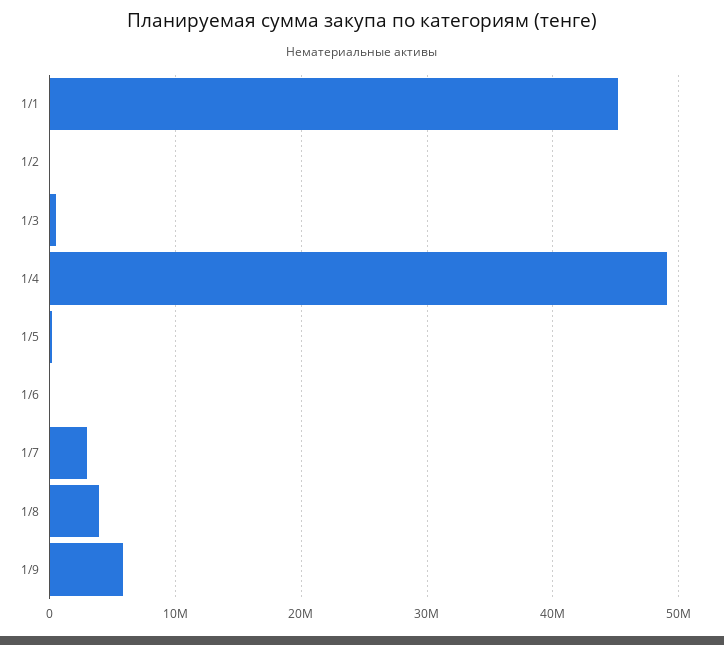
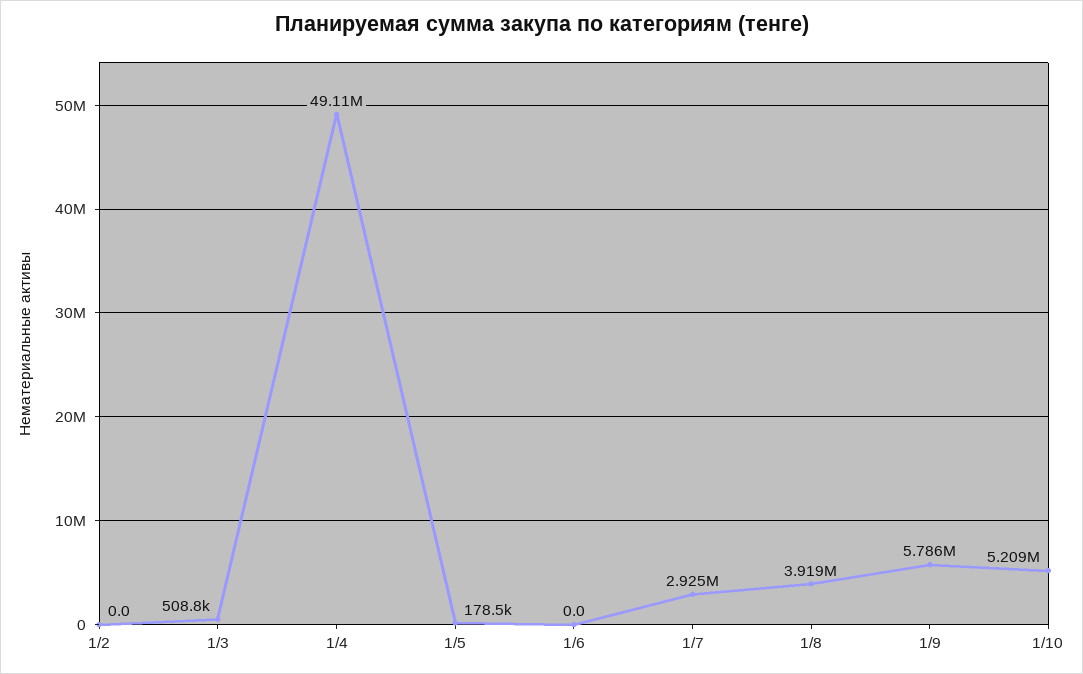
1/1: 45000000 -> none
1/10: none -> 5209000

